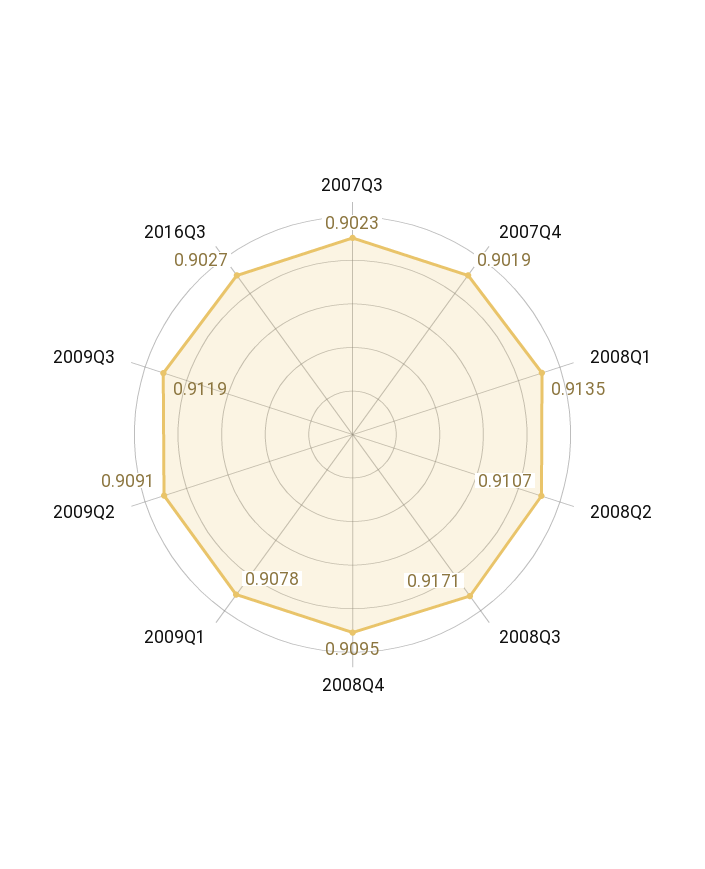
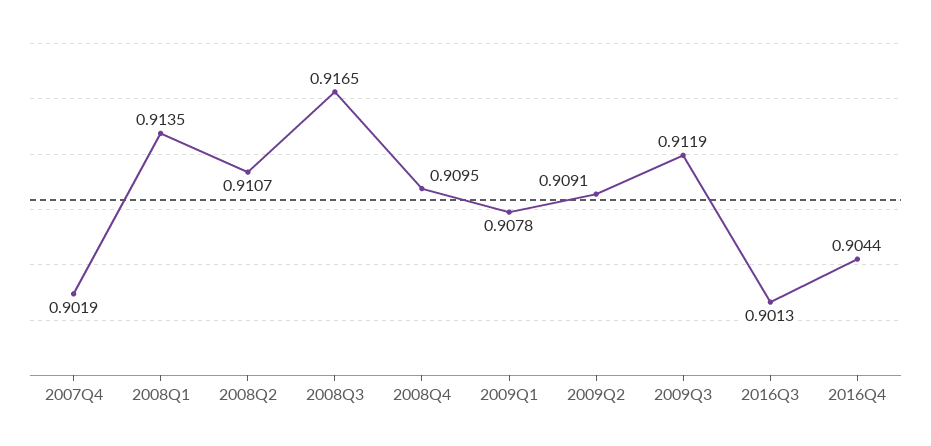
2007Q3: 0.9023 -> none
2008Q3: 0.9171 -> 0.9165
2016Q3: 0.9027 -> 0.9013
2016Q4: none -> 0.9044

